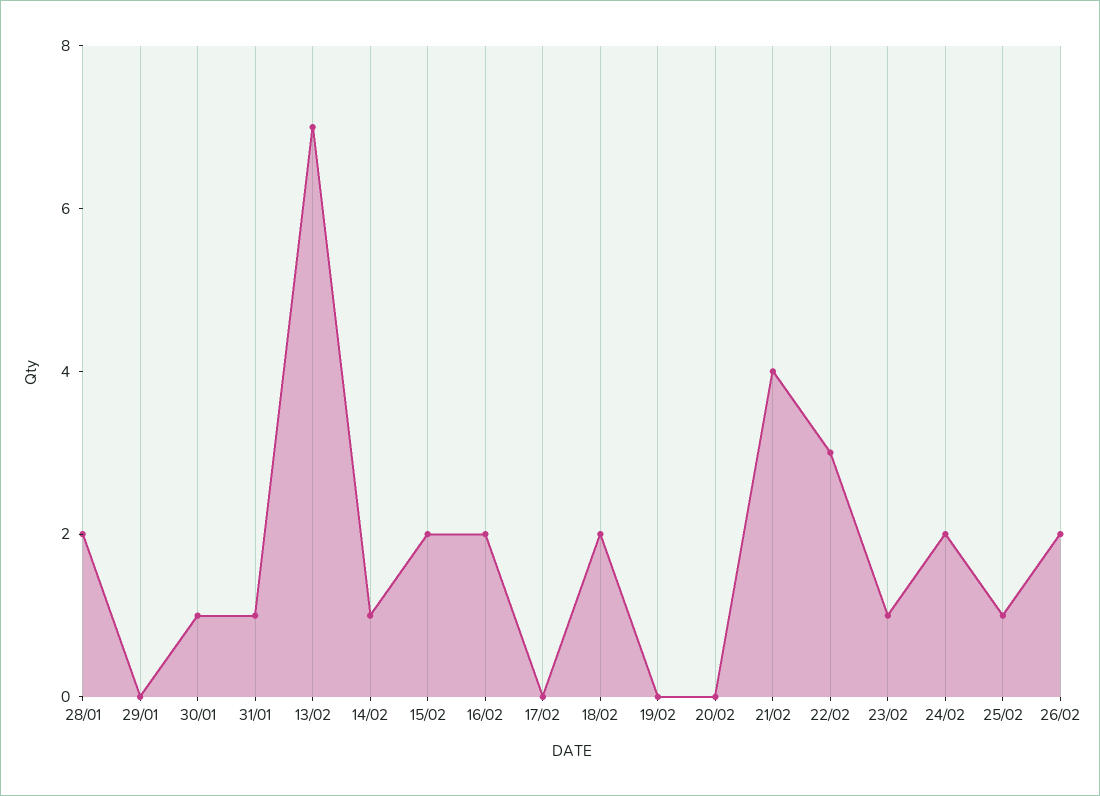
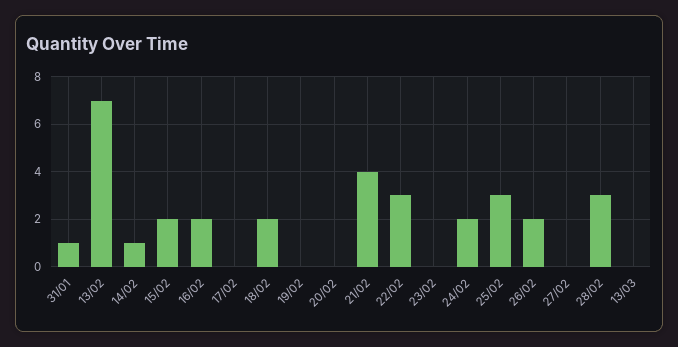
28/01: 2 -> none
29/01: 0 -> none
30/01: 1 -> none
23/02: 1 -> 0
25/02: 1 -> 3
27/02: none -> 0
28/02: none -> 3
13/03: none -> 0

